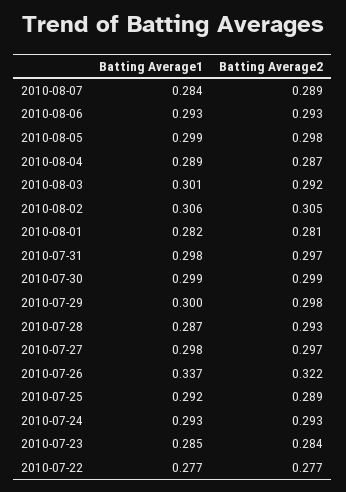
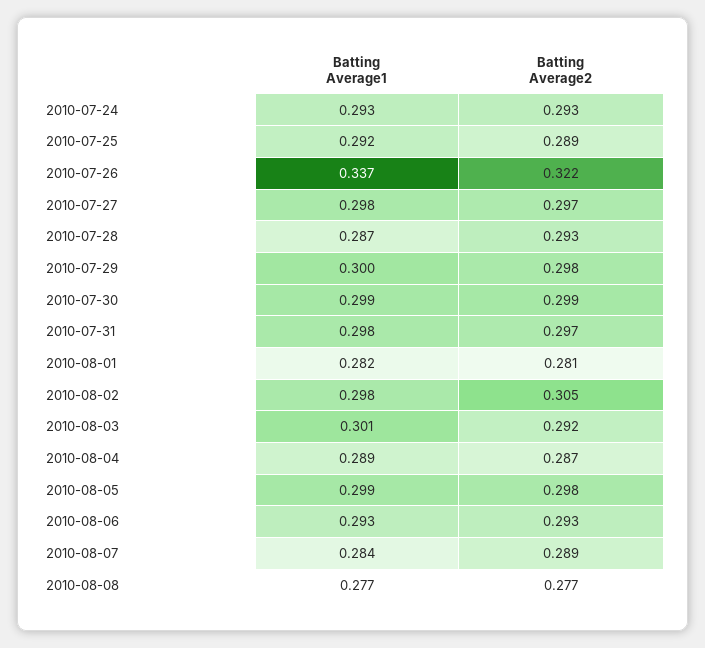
Batting Average1, 2010-08-02: 0.306 -> 0.298
Batting Average1, 2010-07-23: 0.285 -> none
Batting Average2, 2010-07-23: 0.284 -> none
Batting Average1, 2010-07-22: 0.277 -> none
Batting Average2, 2010-07-22: 0.277 -> none
Batting Average1, 2010-08-08: none -> 0.277
Batting Average2, 2010-08-08: none -> 0.277

